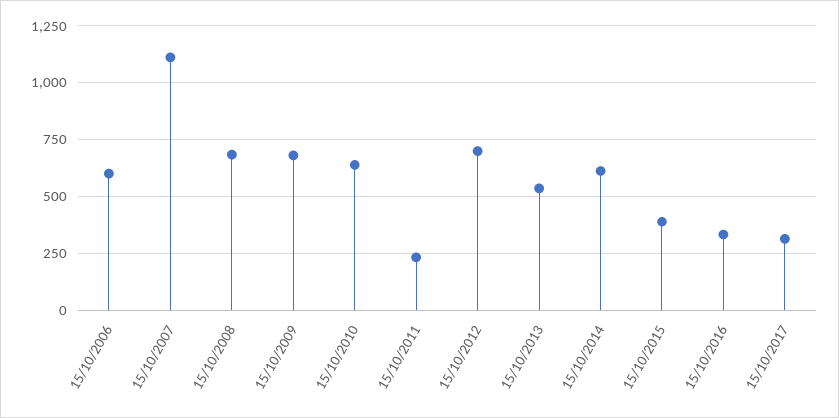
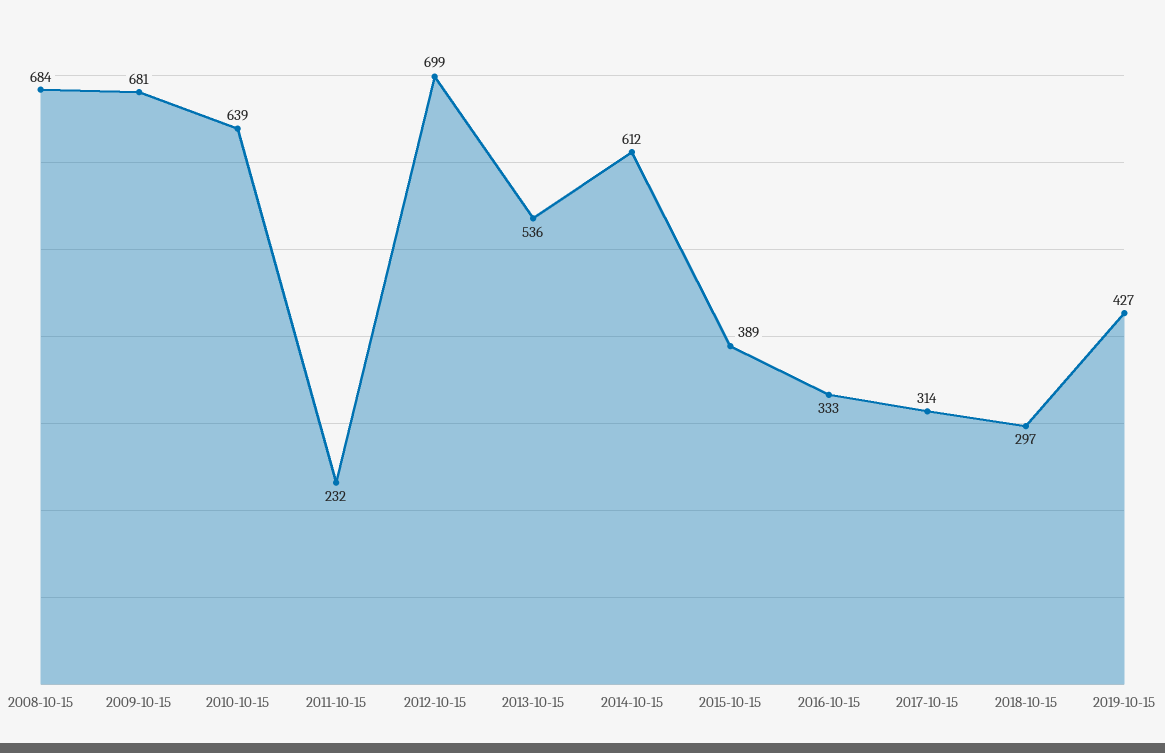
15/10/2006: 600 -> none
15/10/2007: 1100 -> none
2018-10-15: none -> 297
2019-10-15: none -> 427

